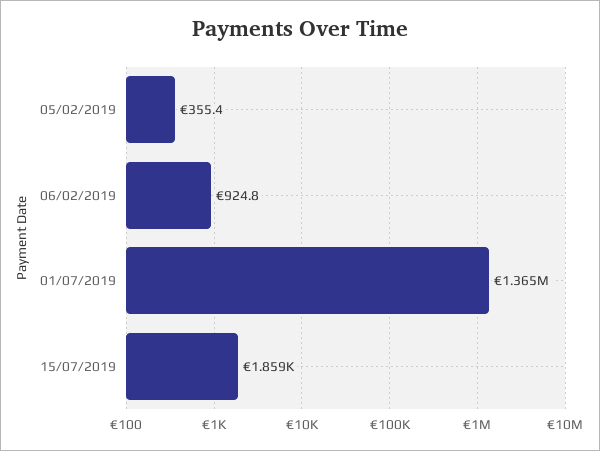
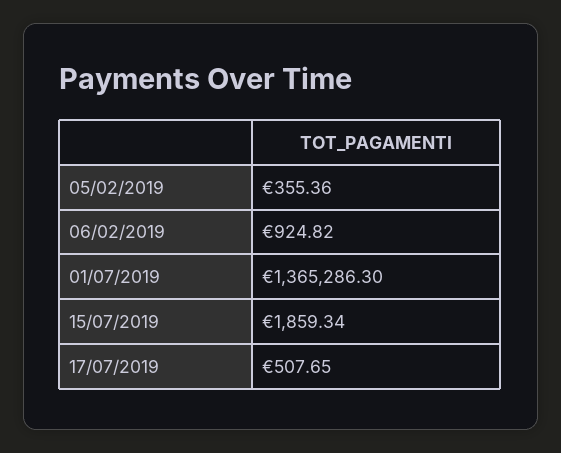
17/07/2019: none -> 507.65

